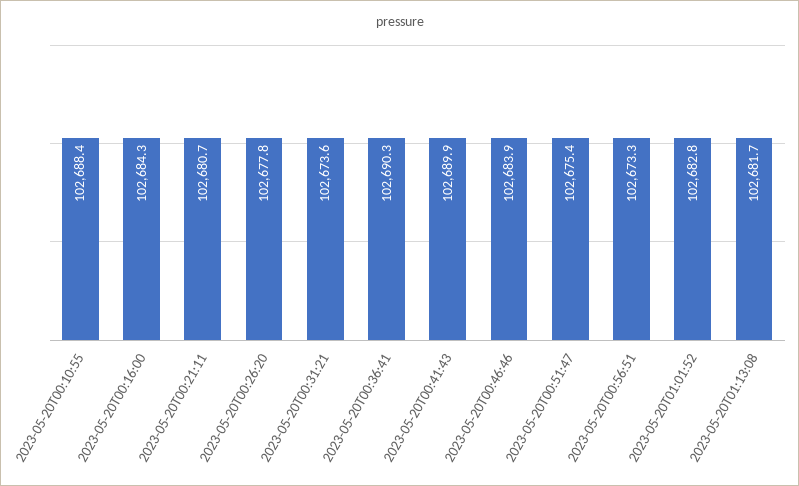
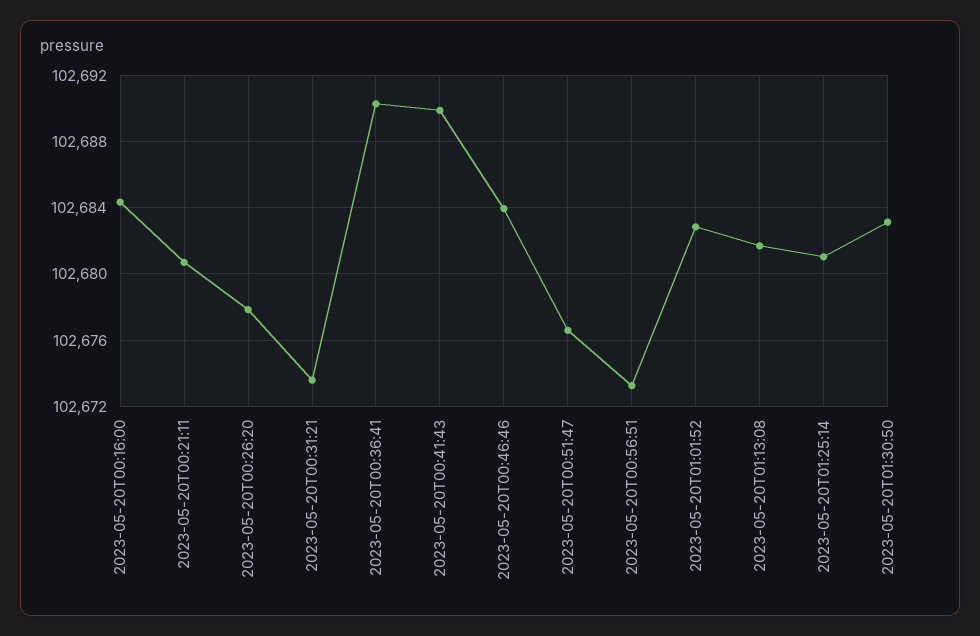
2023-05-20T00:10:55: 102688.4 -> none
2023-05-20T00:51:47: 102675.4 -> 102676.5
2023-05-20T01:25:14: none -> 102681
2023-05-20T01:30:50: none -> 102683

